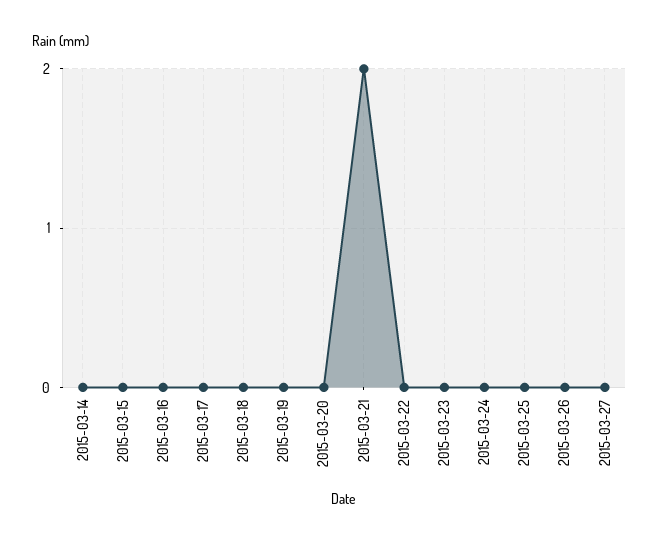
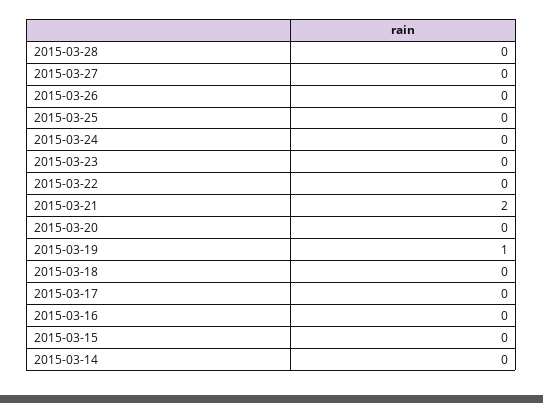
2015-03-19: 0 -> 1
2015-03-28: none -> 0

